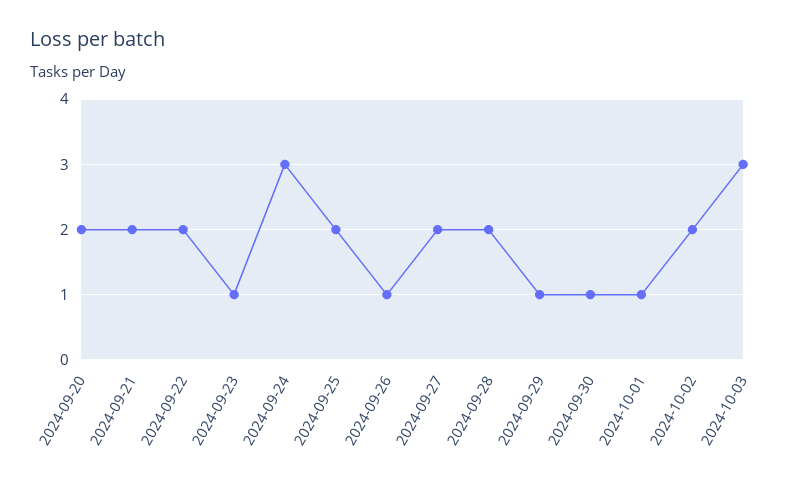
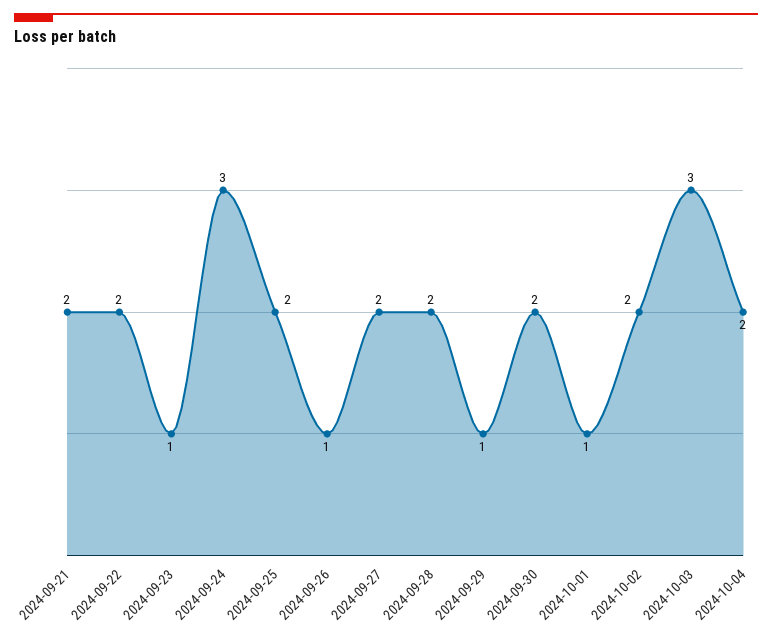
2024-09-20: 2 -> none
2024-09-30: 1 -> 2
2024-10-04: none -> 2

